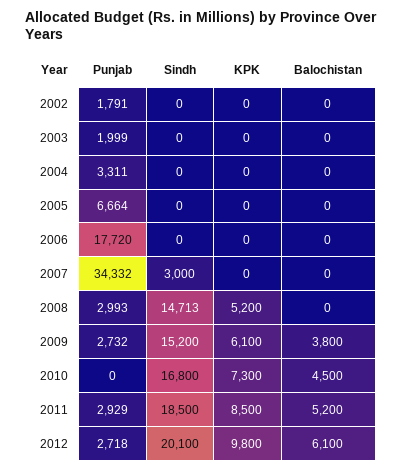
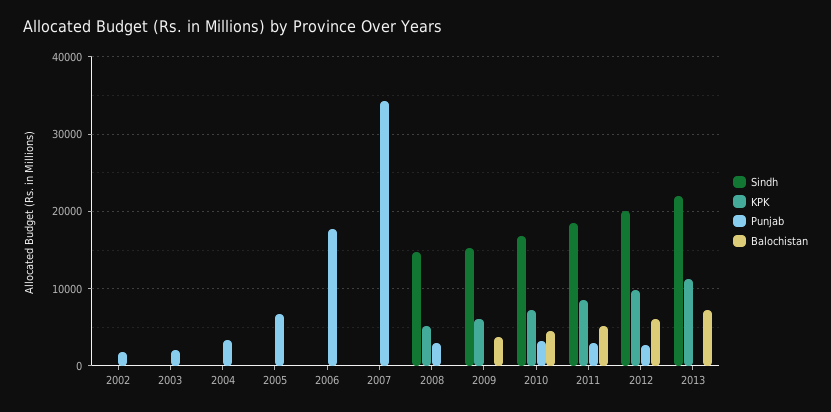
Sindh, 2007: 3000 -> 0
Punjab, 2009: 2732 -> 0
Punjab, 2010: 0 -> 3000
Sindh, 2013: none -> 22000
KPK, 2013: none -> 11000
Punjab, 2013: none -> 0
Balochistan, 2013: none -> 7000

